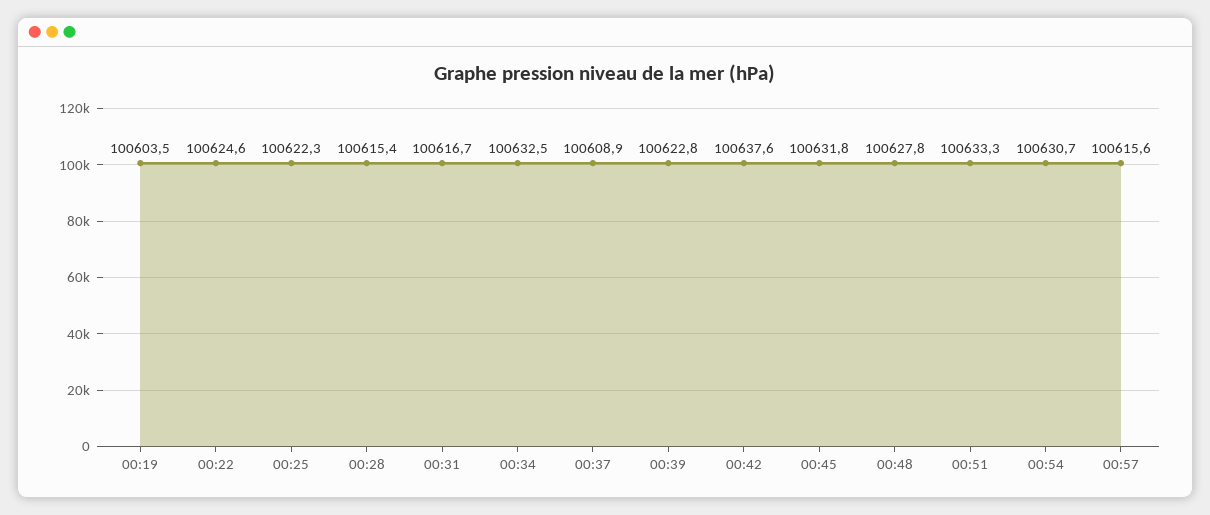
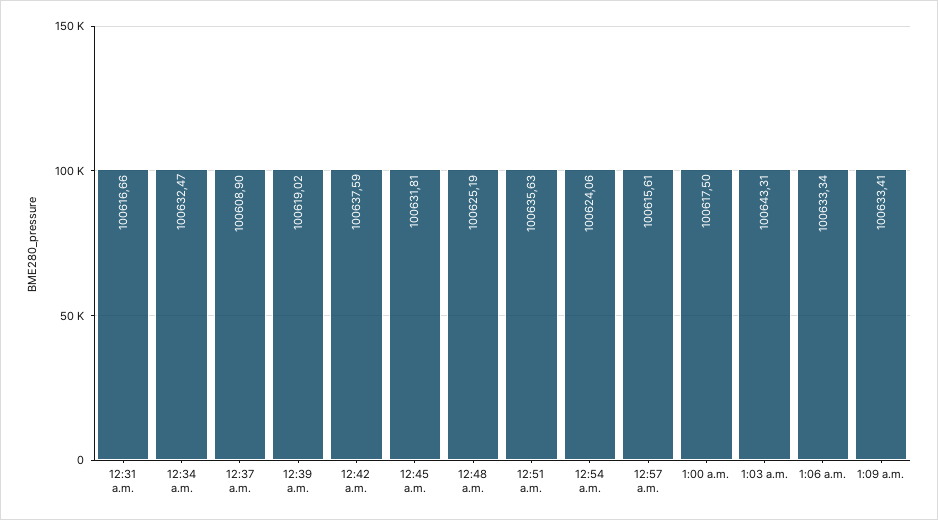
00:19: 100603.5 -> none
00:22: 100624.6 -> none
00:25: 100622.3 -> none
00:28: 100615.4 -> none
00:39: 100622.8 -> 100619.02
00:48: 100627.8 -> 100625.19
00:51: 100633.3 -> 100635.63
00:54: 100630.7 -> 100624.06
1:00 a.m.: none -> 100617.5
1:03 a.m.: none -> 100643.31
1:06 a.m.: none -> 100633.34
1:09 a.m.: none -> 100633.41

